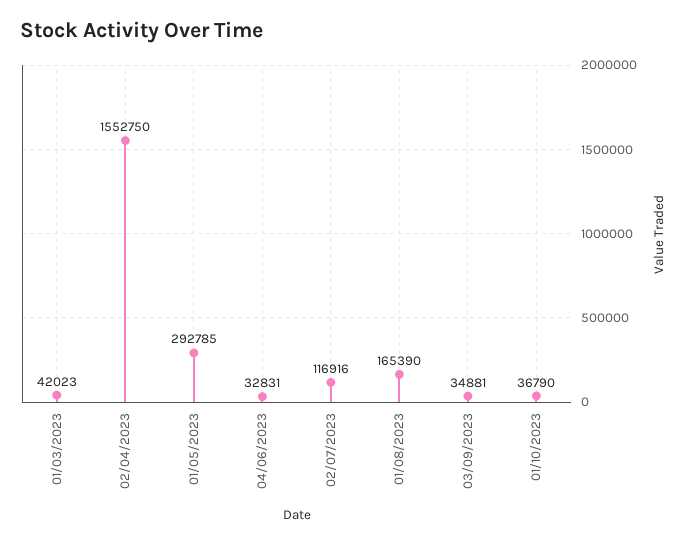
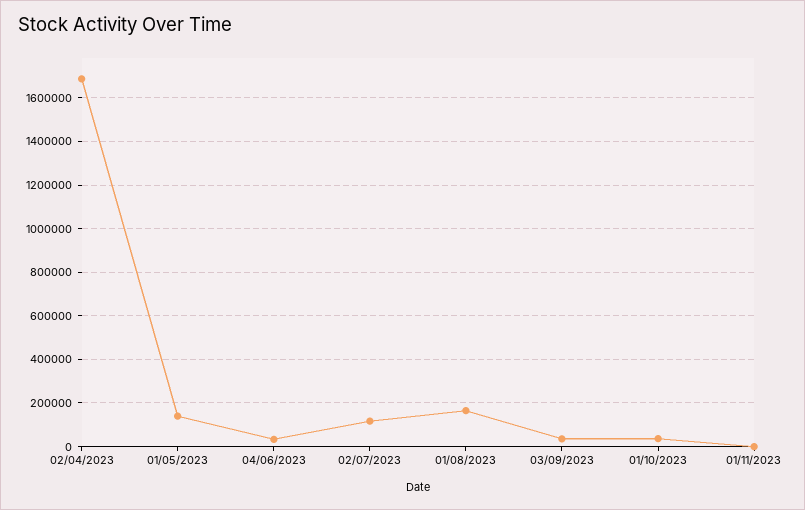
01/03/2023: 42023 -> none
02/04/2023: 1552750 -> 1700000
01/05/2023: 292785 -> 150000
01/11/2023: none -> 0

